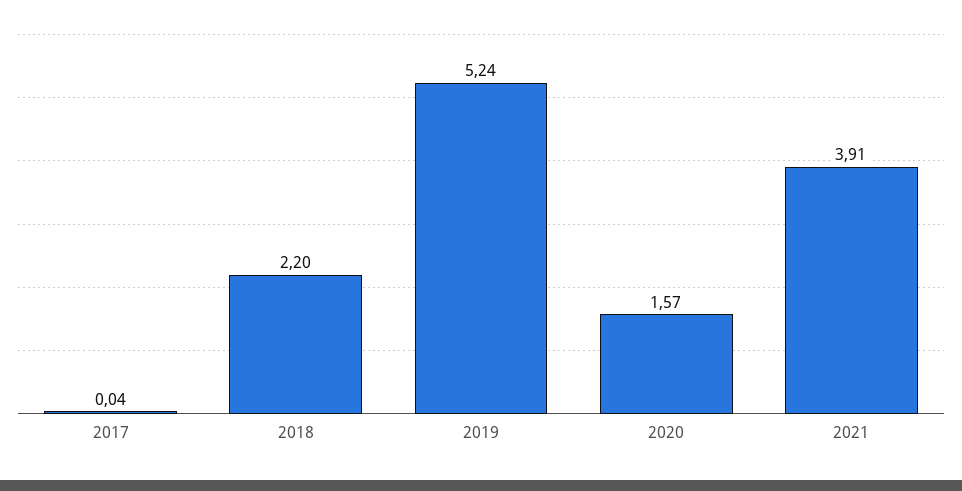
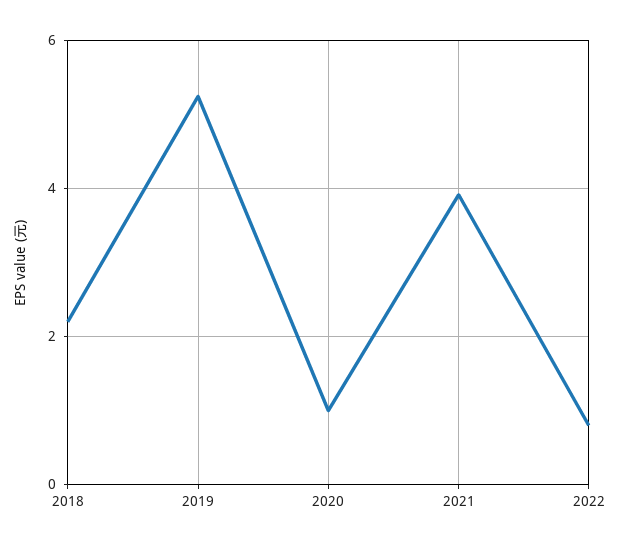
2017: 0.04 -> none
2020: 1.57 -> 1
2022: none -> 0.8

